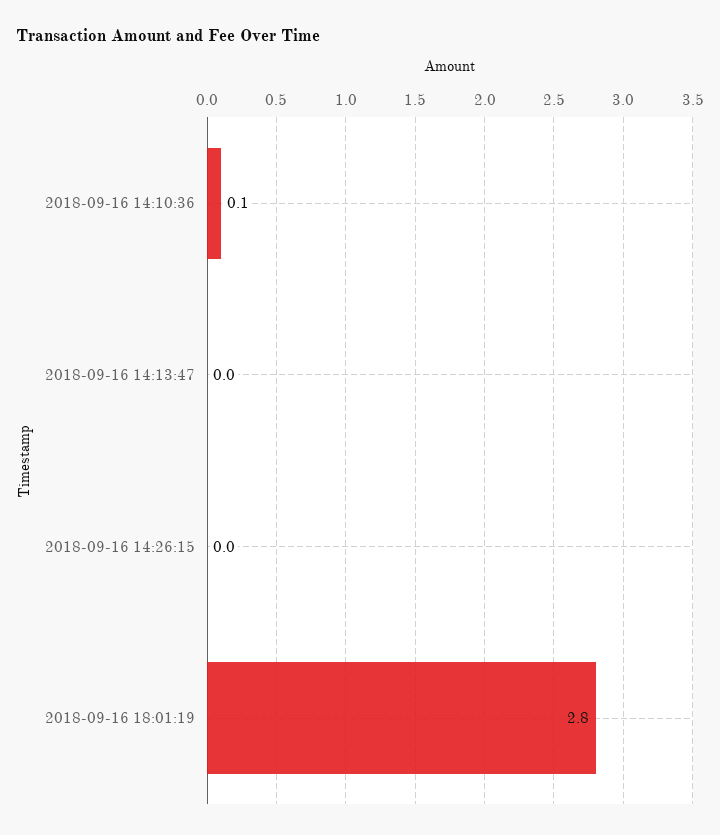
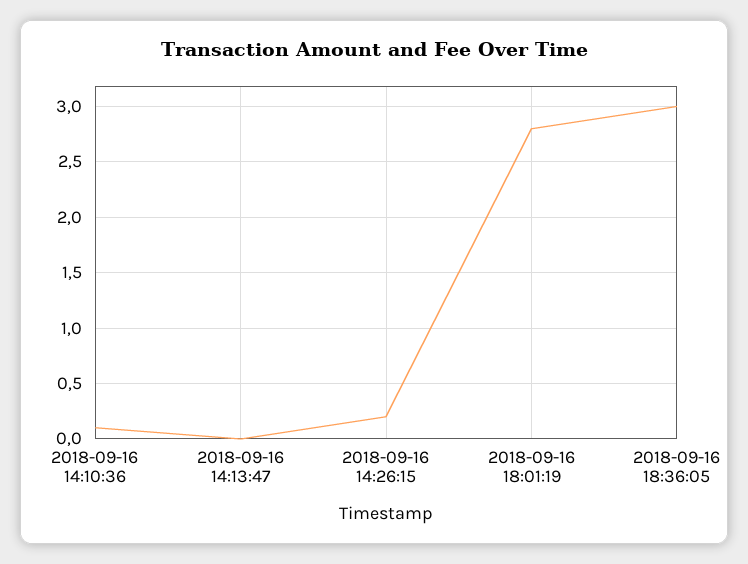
2018-09-16 14:26:15: 0 -> 0.2
2018-09-16 18:36:05: none -> 3

